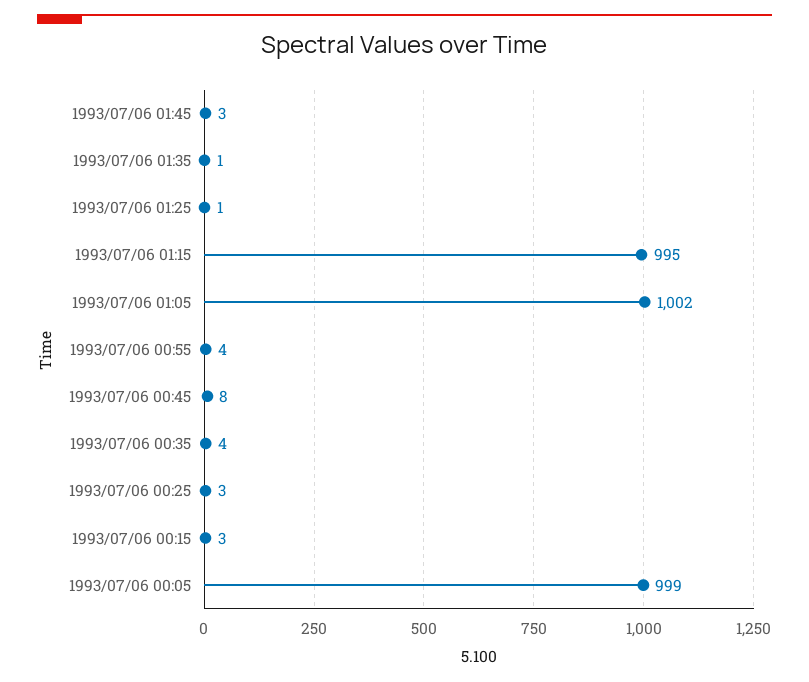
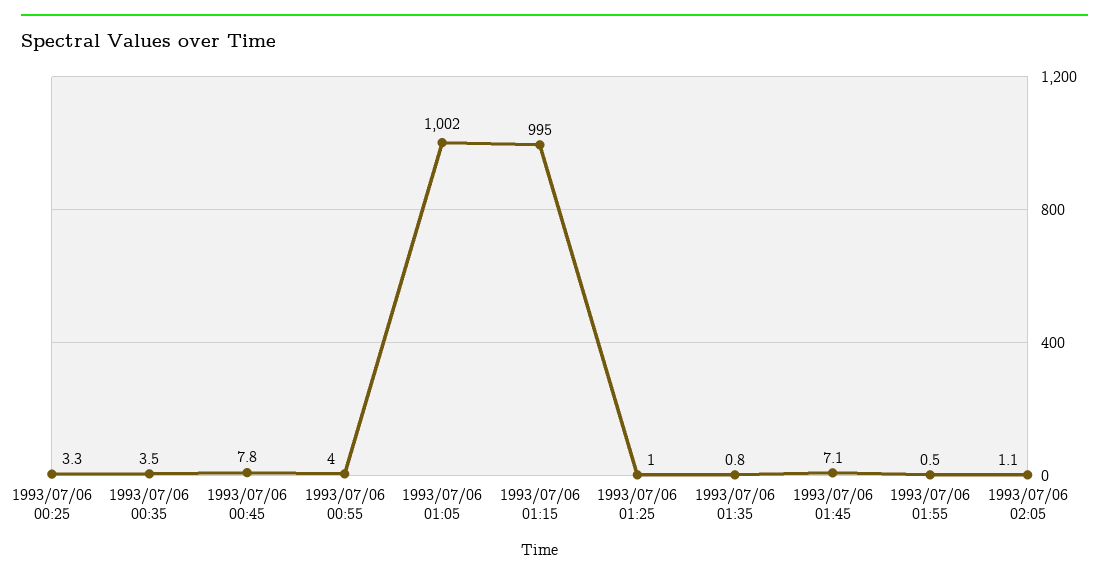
1993/07/06 01:45: 3 -> 7.1
1993/07/06 00:15: 3 -> none
1993/07/06 00:05: 999 -> none
1993/07/06 01:55: none -> 0.5
1993/07/06 02:05: none -> 1.1

